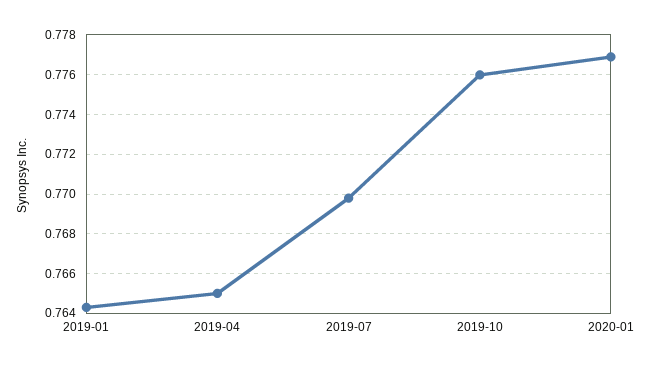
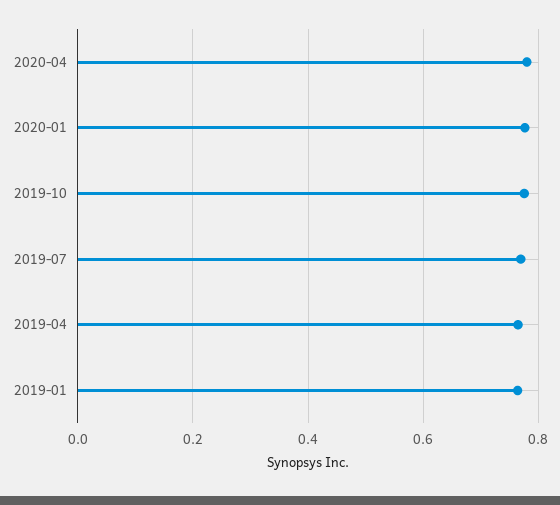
2020-04: none -> 0.78

